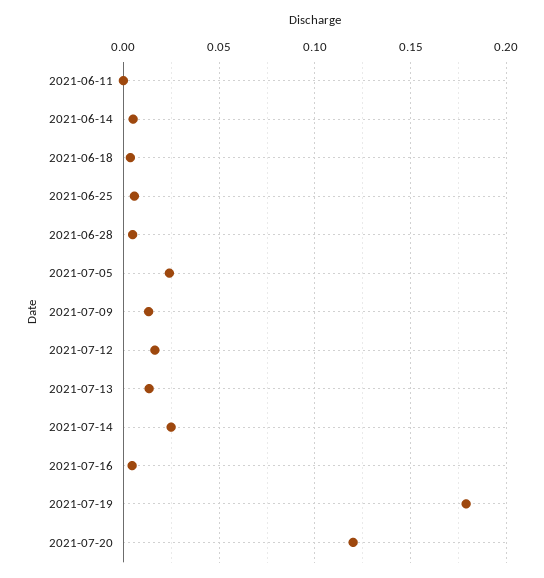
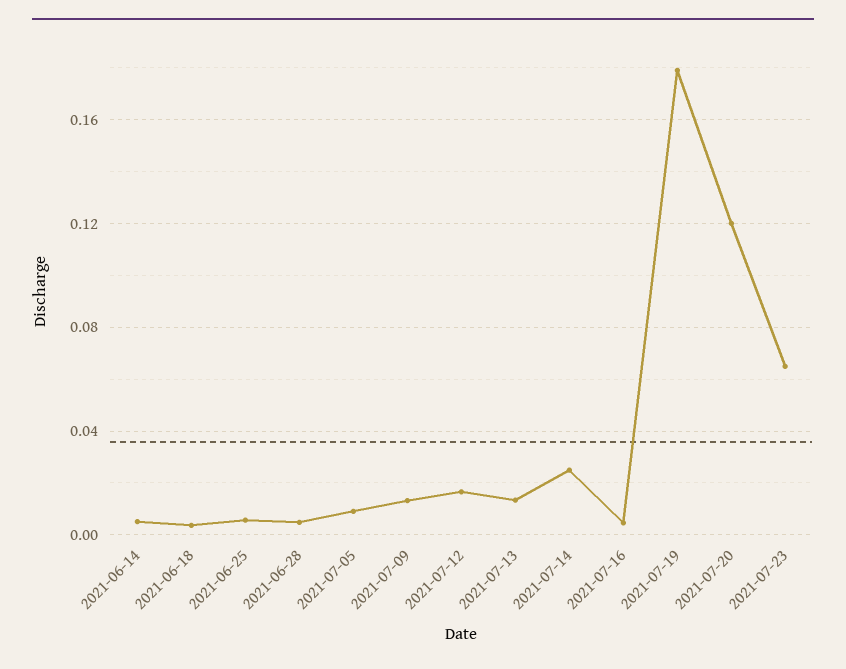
2021-06-11: 0 -> none
2021-07-05: 0.025 -> 0.01
2021-07-23: none -> 0.065

